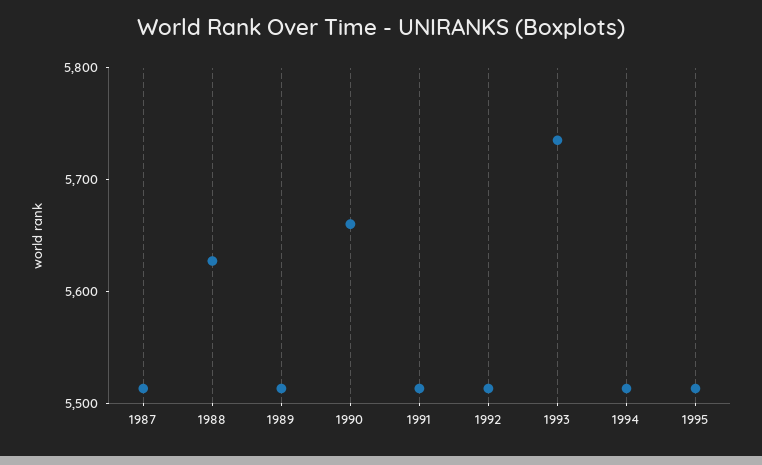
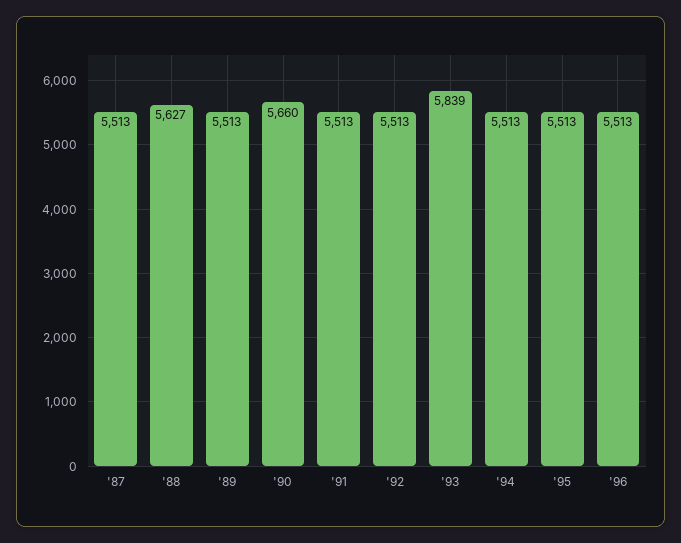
1993: 5740 -> 5839
'96: none -> 5513

